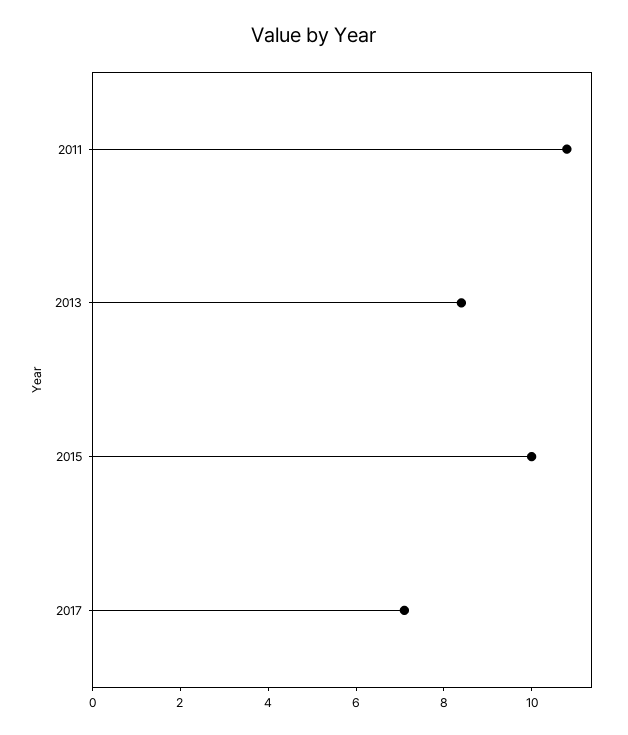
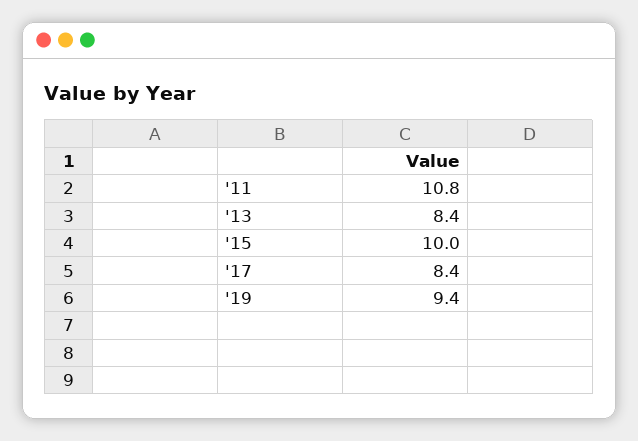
2017: 7 -> 8.4
'19: none -> 9.4

